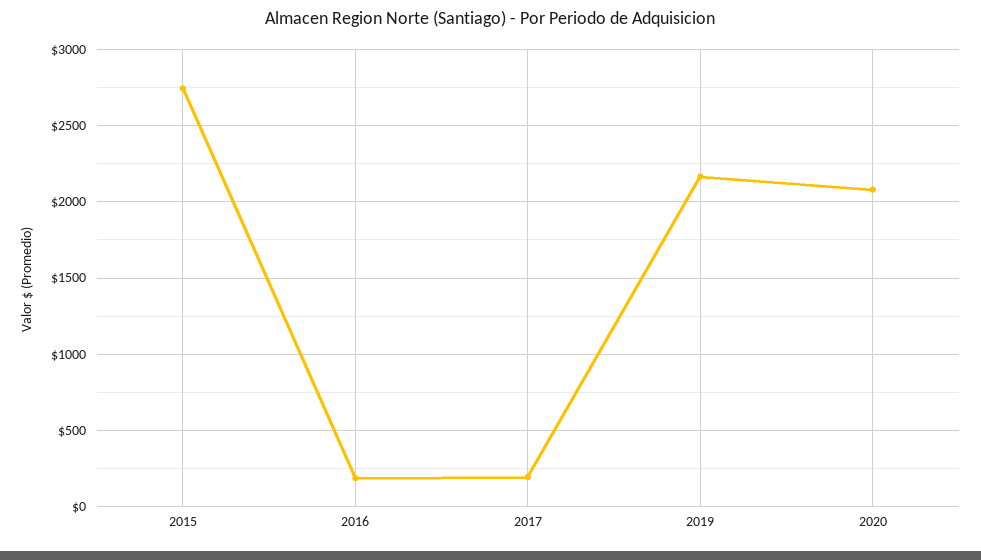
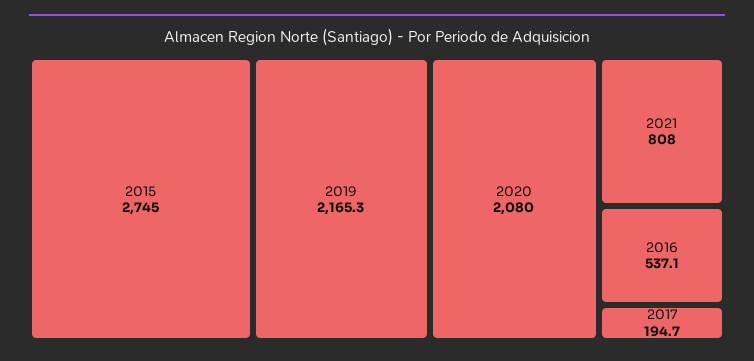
2016: 200 -> 537.1
2021: none -> 808

